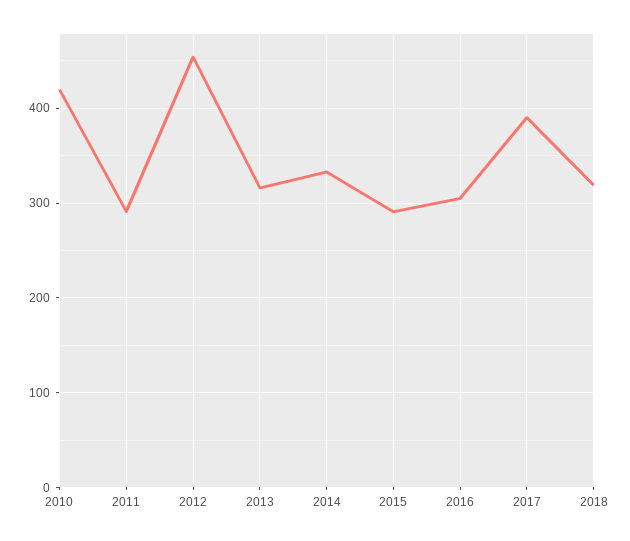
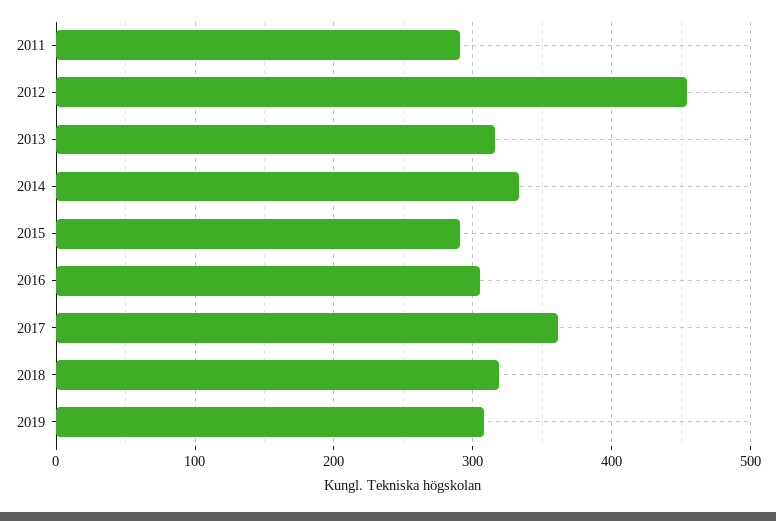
2010: 420 -> none
2017: 390 -> 360
2019: none -> 310

